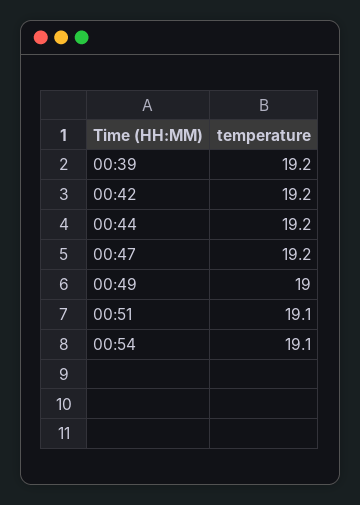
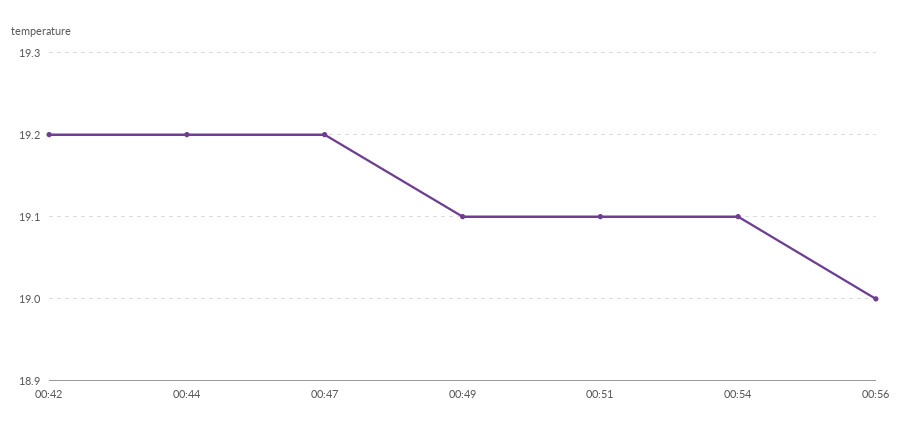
00:39: 19.2 -> none
00:49: 19 -> 19.1
00:56: none -> 19

